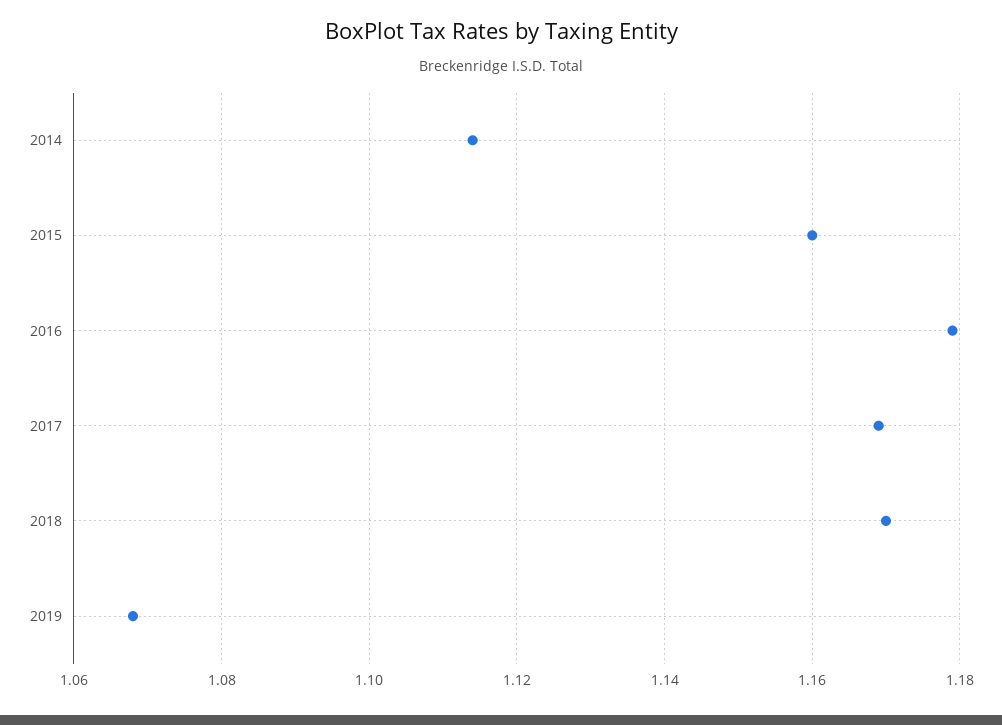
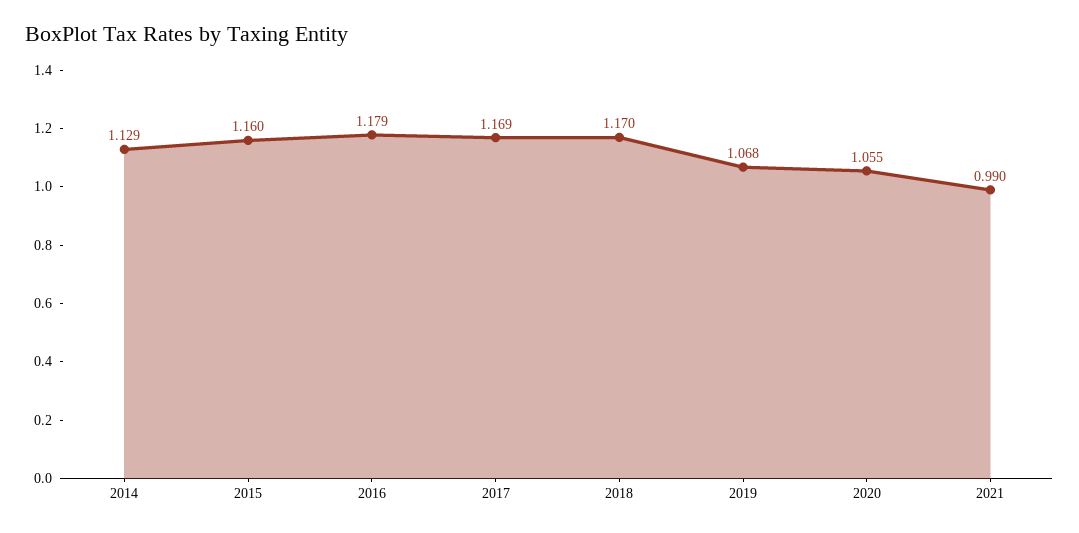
2014: 1.115 -> 1.129
2020: none -> 1.055
2021: none -> 0.99

